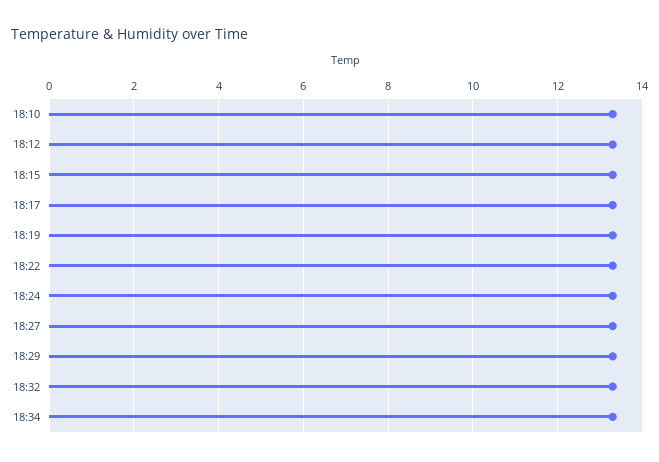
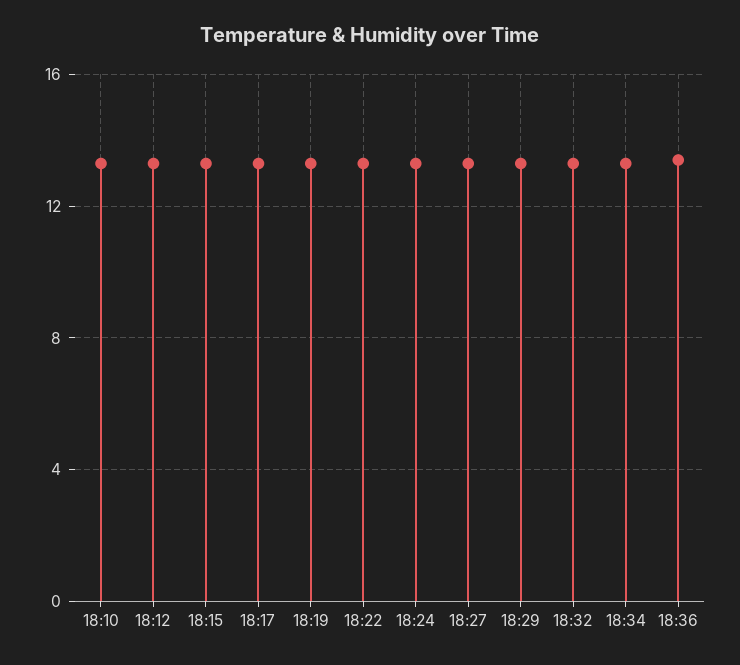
18:36: none -> 13.5

